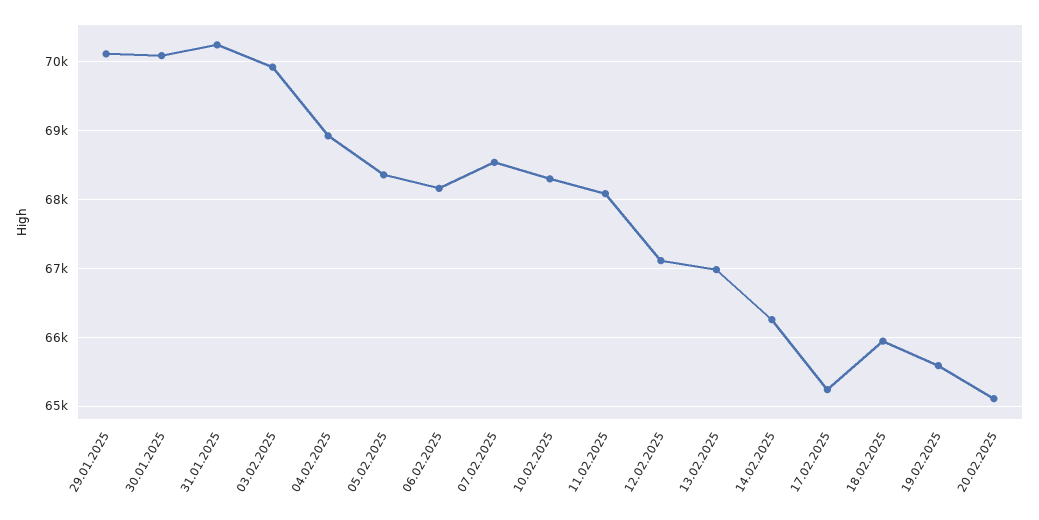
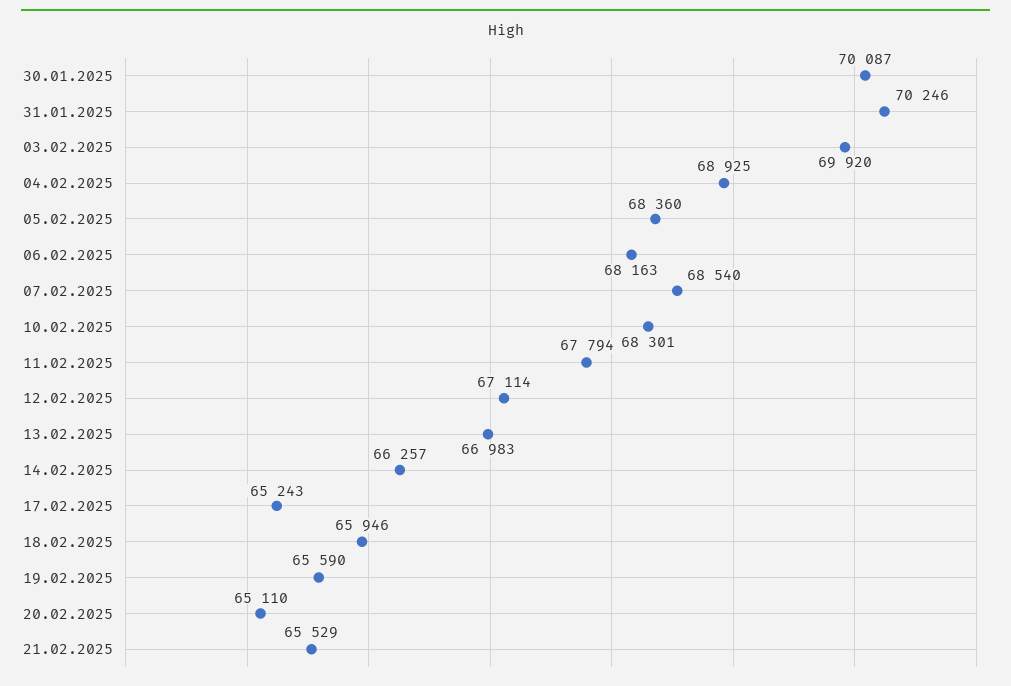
29.01.2025: 70100 -> none
11.02.2025: 68100 -> 67794
21.02.2025: none -> 65529

